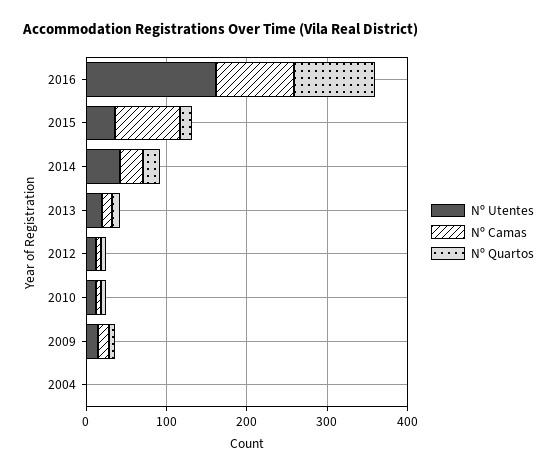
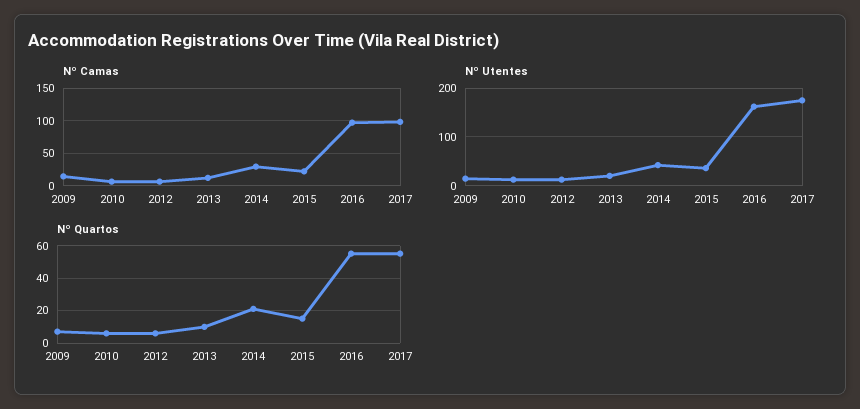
Nº Quartos, 2016: 100 -> 55
Nº Camas, 2015: 80 -> 20
Nº Utentes, 2004: 0 -> none
Nº Camas, 2004: 0 -> none
Nº Quartos, 2004: 0 -> none
Nº Camas, 2017: none -> 100
Nº Utentes, 2017: none -> 180
Nº Quartos, 2017: none -> 55

